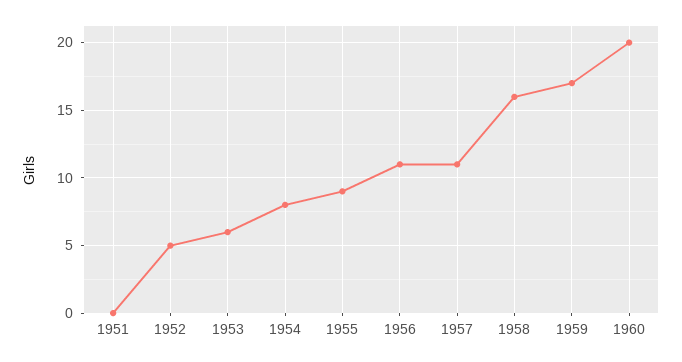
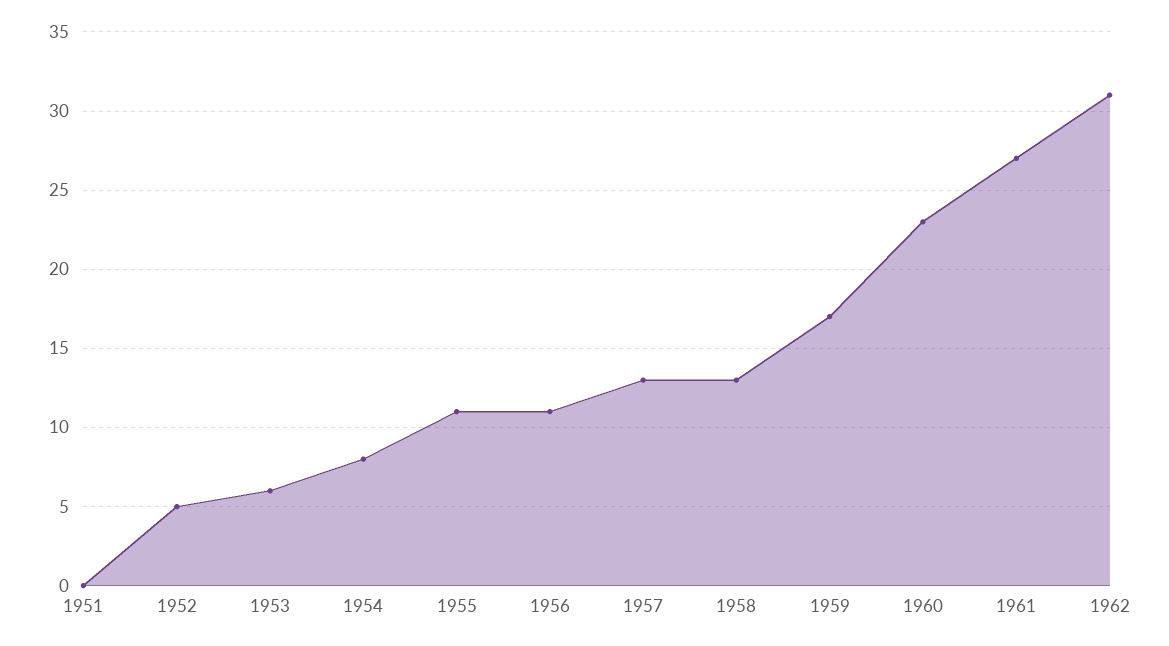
1955: 9 -> 11
1957: 11 -> 13
1958: 16 -> 13
1960: 20 -> 23
1961: none -> 27
1962: none -> 31

